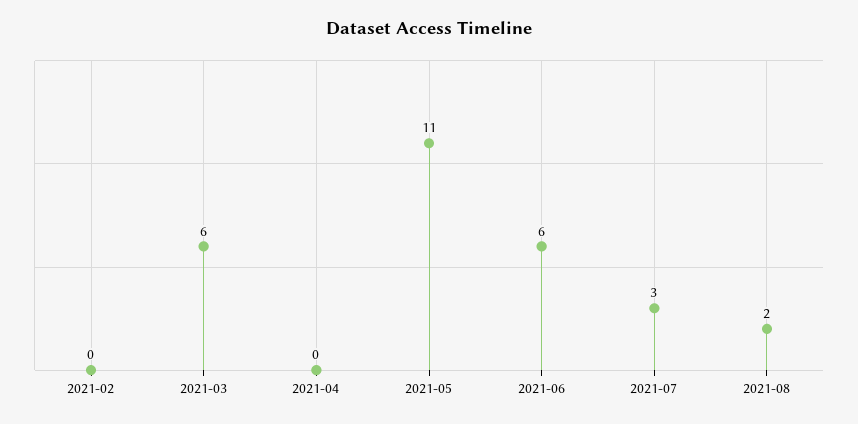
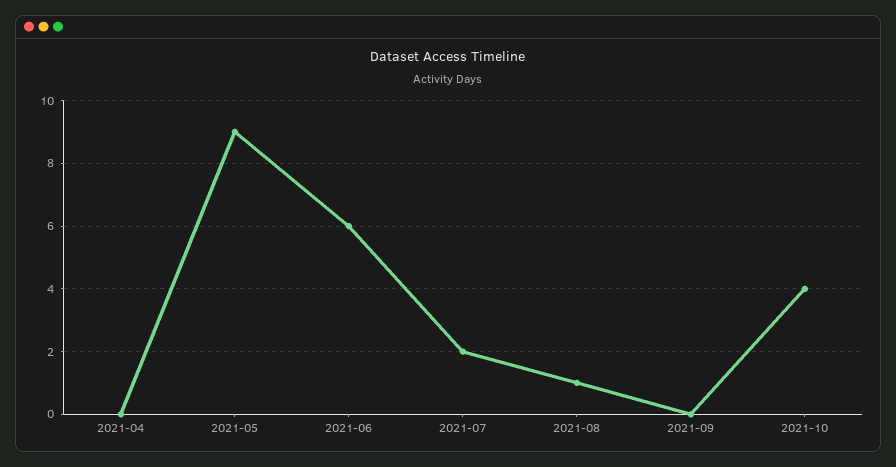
2021-02: 0 -> none
2021-03: 6 -> none
2021-05: 11 -> 9
2021-07: 3 -> 2
2021-08: 2 -> 1
2021-09: none -> 0
2021-10: none -> 4

